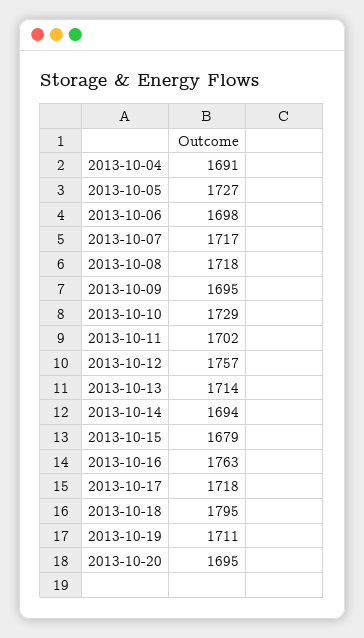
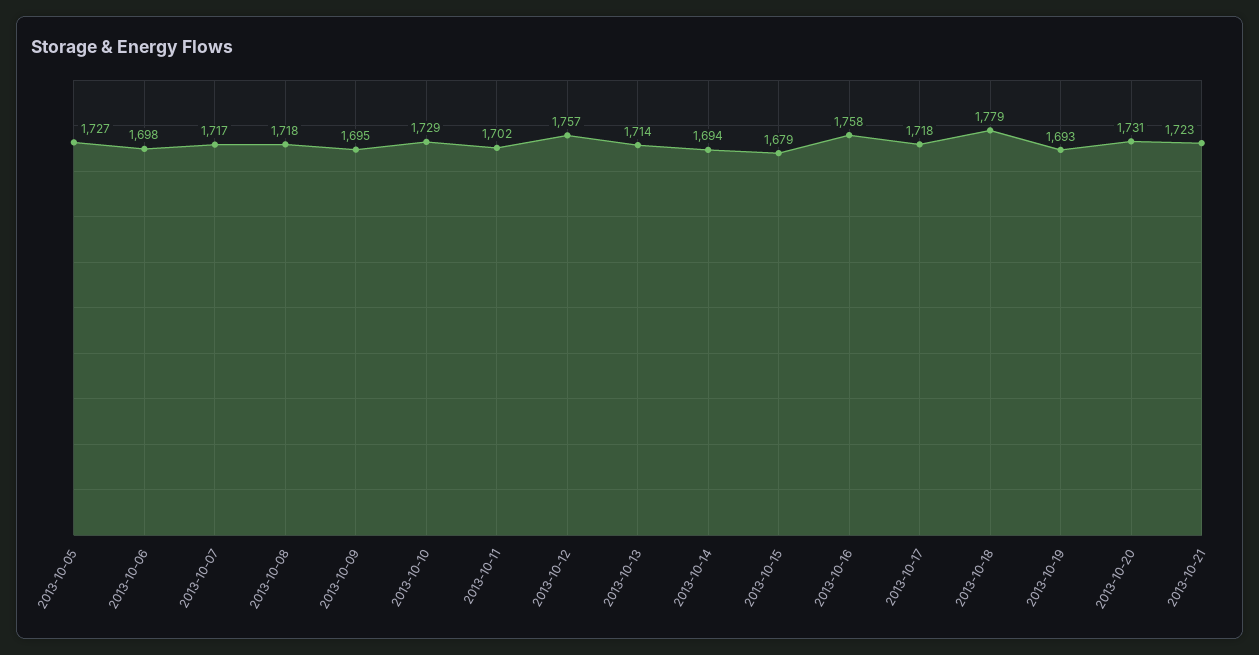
2013-10-04: 1691 -> none
2013-10-16: 1763 -> 1758
2013-10-18: 1795 -> 1779
2013-10-19: 1711 -> 1693
2013-10-20: 1695 -> 1731
2013-10-21: none -> 1723

